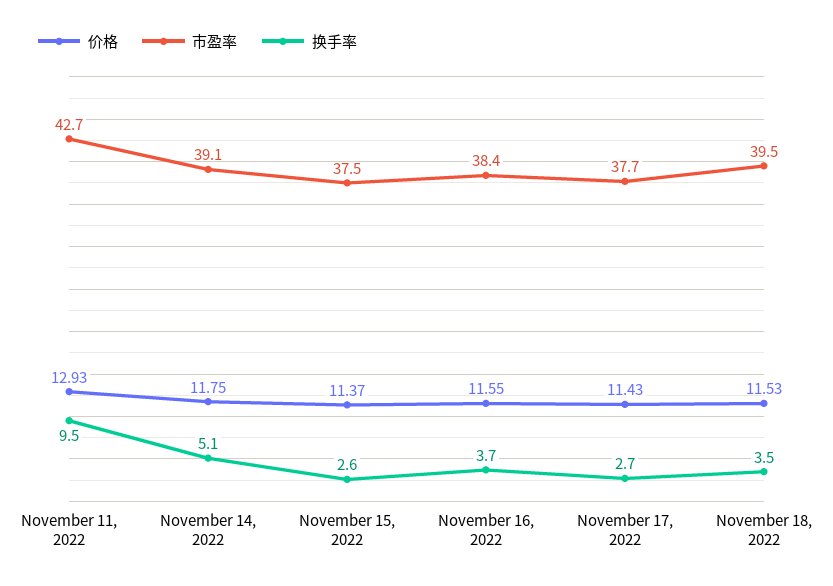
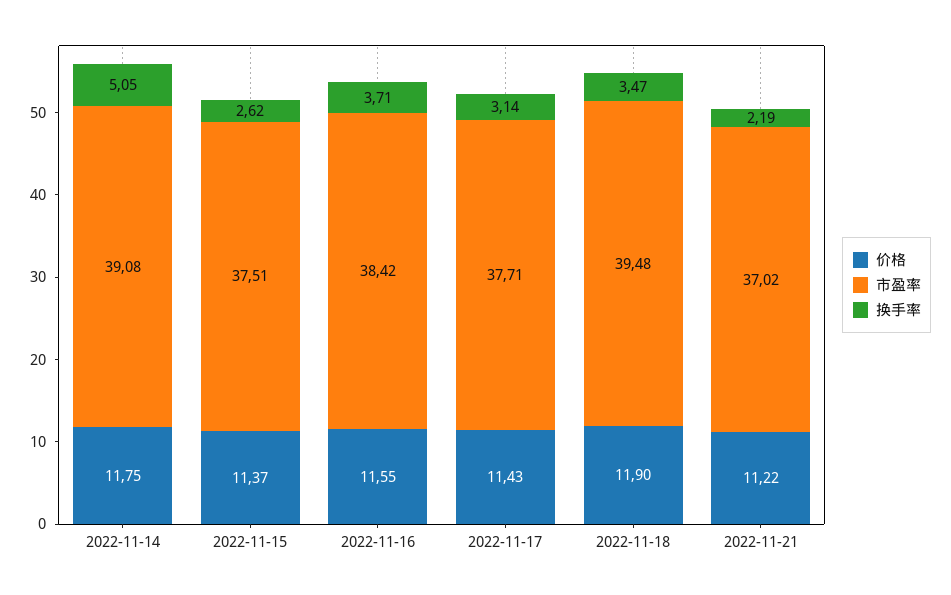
价格, November 11, 2022: 12.93 -> none
市盈率, November 11, 2022: 42.7 -> none
换手率, November 11, 2022: 9.5 -> none
换手率, November 17, 2022: 2.7 -> 3.14
价格, November 18, 2022: 11.53 -> 11.9
价格, 2022-11-21: none -> 11.22
市盈率, 2022-11-21: none -> 37.02
换手率, 2022-11-21: none -> 2.19

